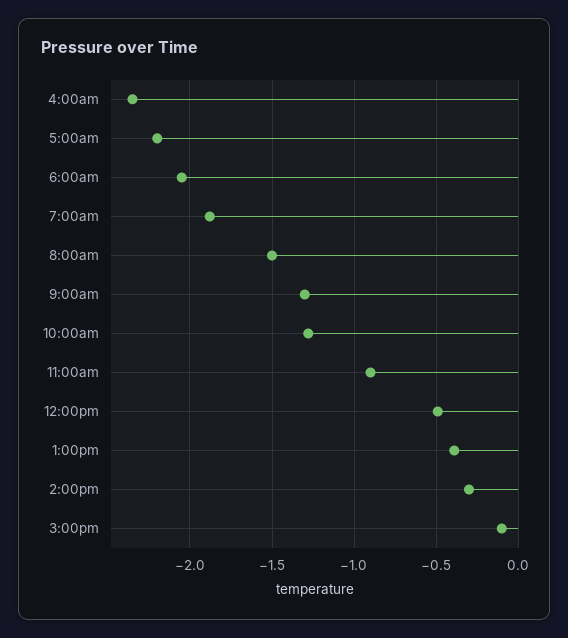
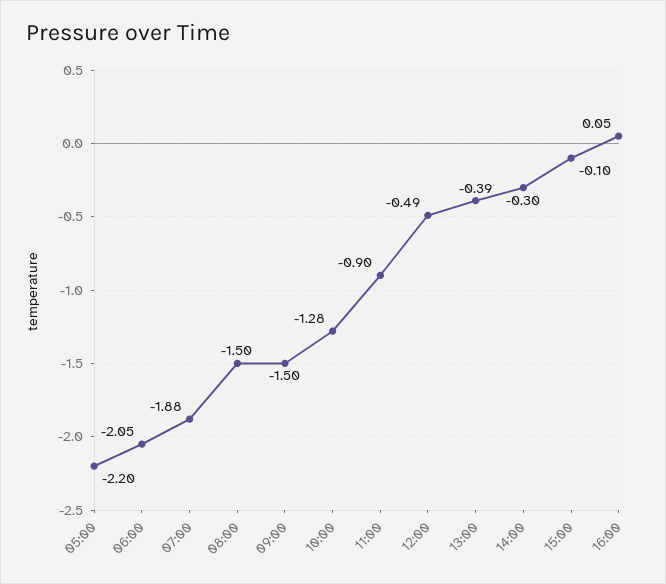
4:00am: -2.35 -> none
9:00am: -1.3 -> -1.5
16:00: none -> 0.05

